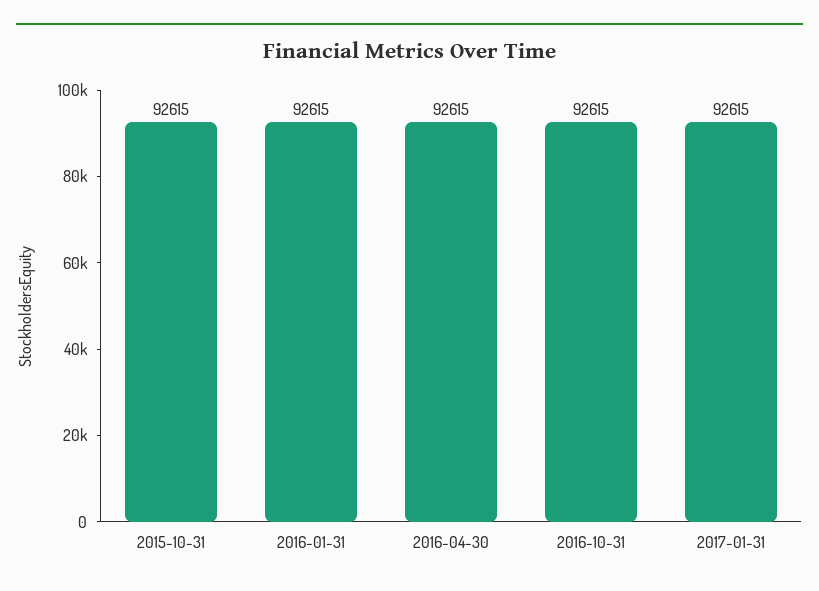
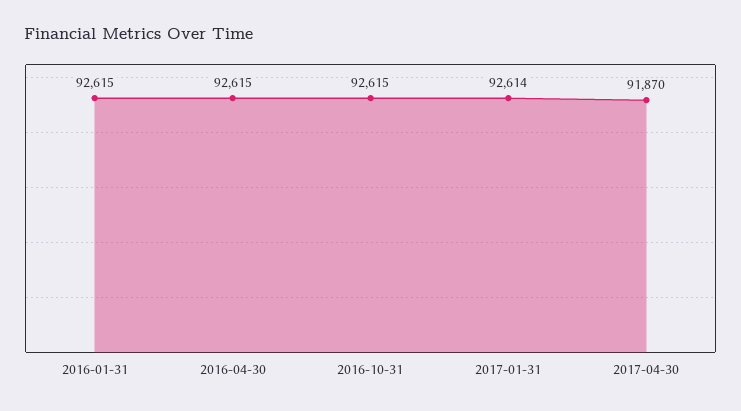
2015-10-31: 92615 -> none
2017-01-31: 92615 -> 92614
2017-04-30: none -> 91870

